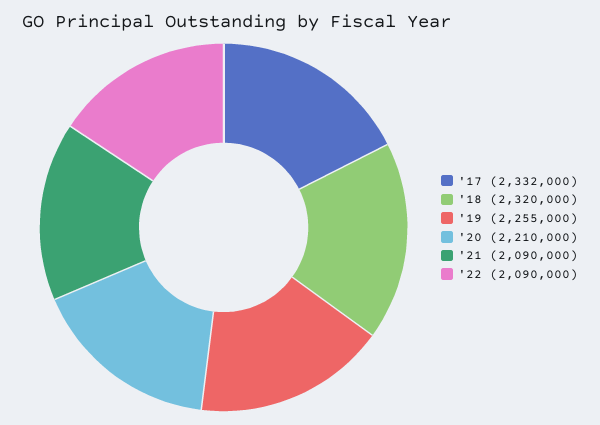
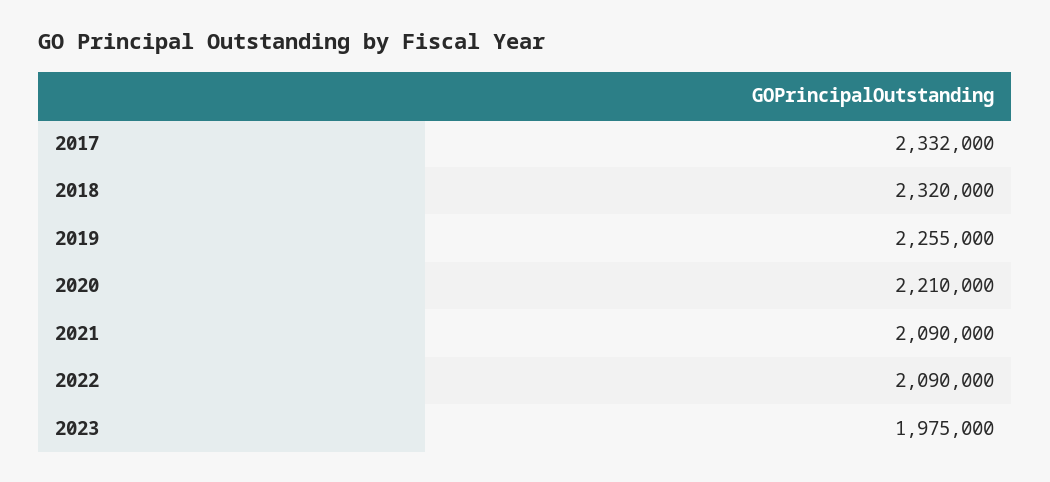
2023: none -> 1975000

